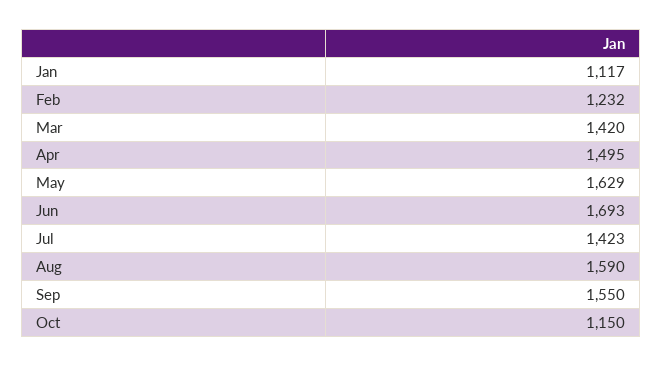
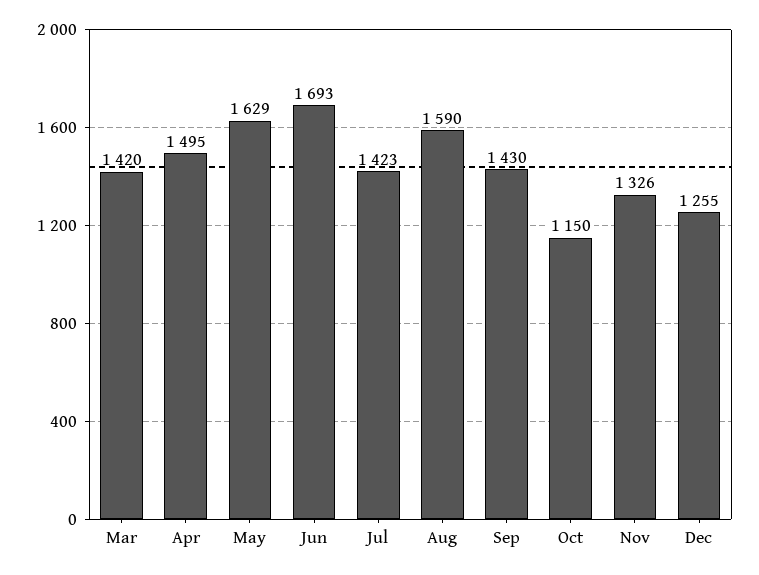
Jan: 1117 -> none
Feb: 1232 -> none
Sep: 1550 -> 1430
Nov: none -> 1326
Dec: none -> 1255

